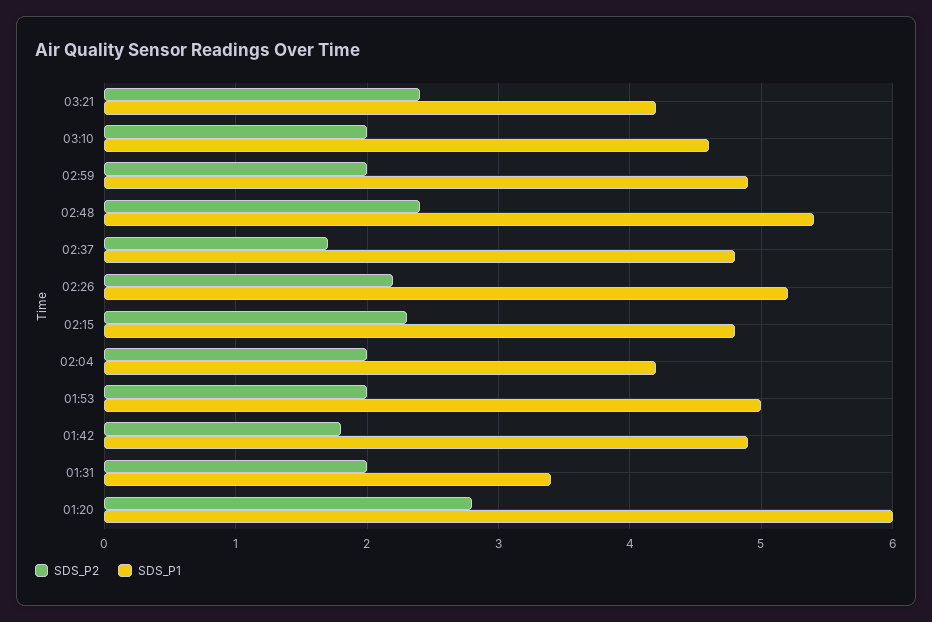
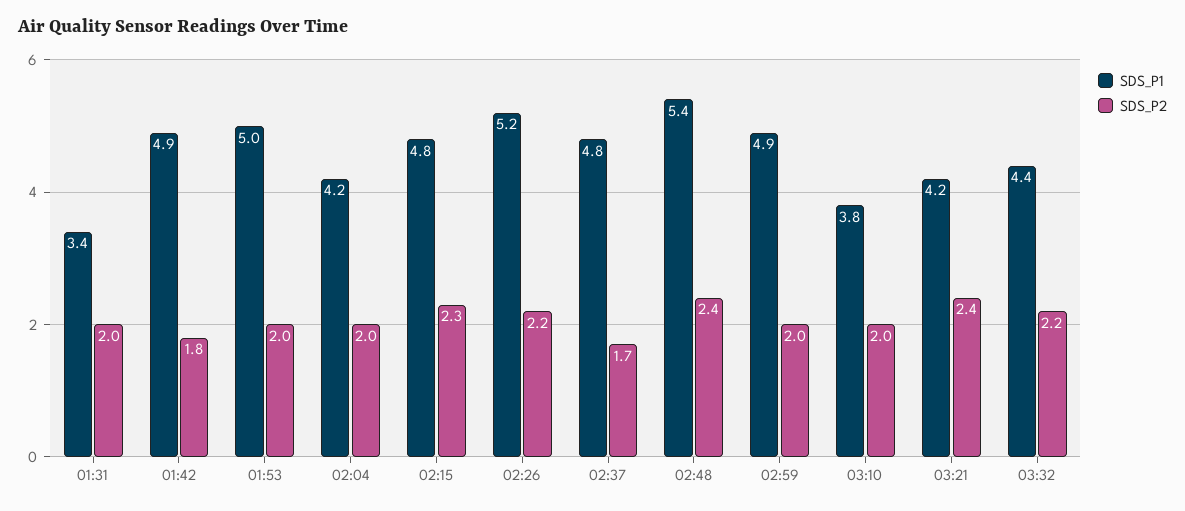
SDS_P1, 03:10: 4.6 -> 3.8
SDS_P2, 01:20: 2.8 -> none
SDS_P1, 01:20: 6 -> none
SDS_P1, 03:32: none -> 4.4
SDS_P2, 03:32: none -> 2.2

